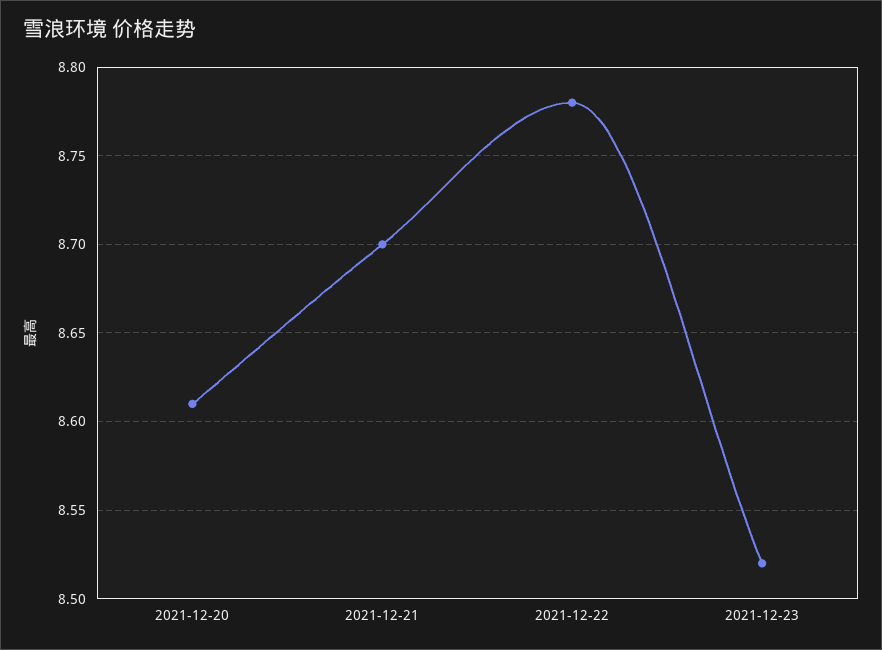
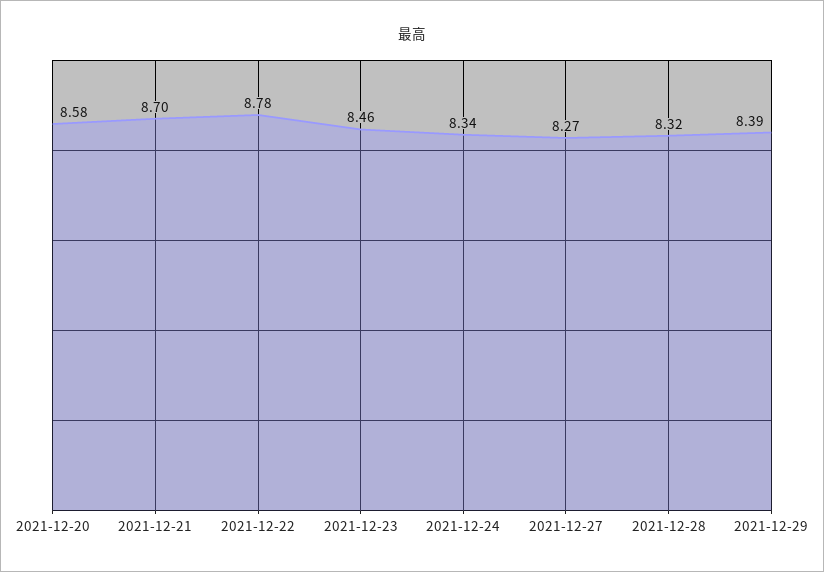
2021-12-20: 8.61 -> 8.58
2021-12-23: 8.52 -> 8.46
2021-12-24: none -> 8.34
2021-12-27: none -> 8.27
2021-12-28: none -> 8.32
2021-12-29: none -> 8.39

